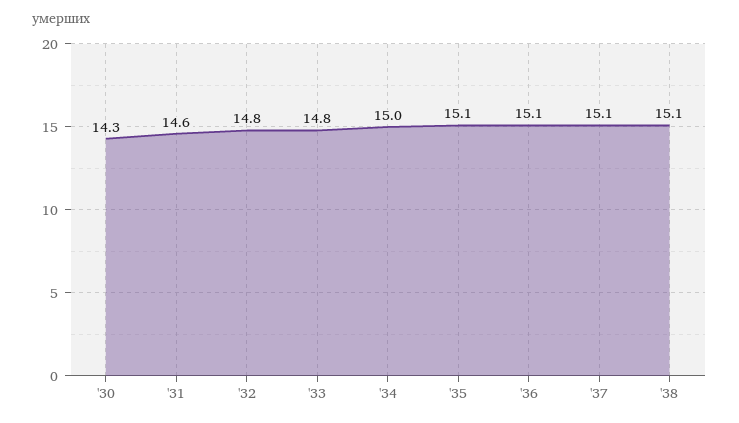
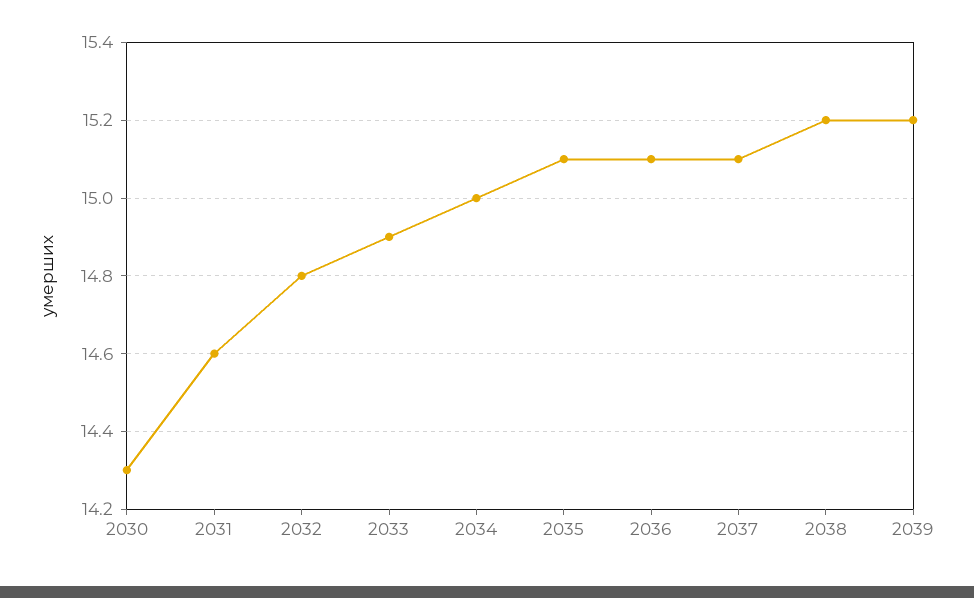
'33: 14.8 -> 14.9
'38: 15.1 -> 15.2
2039: none -> 15.2

